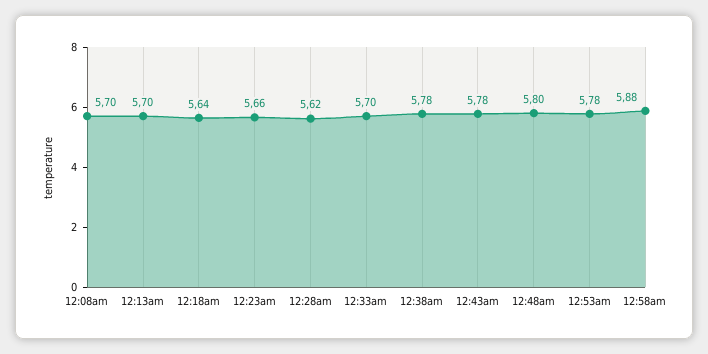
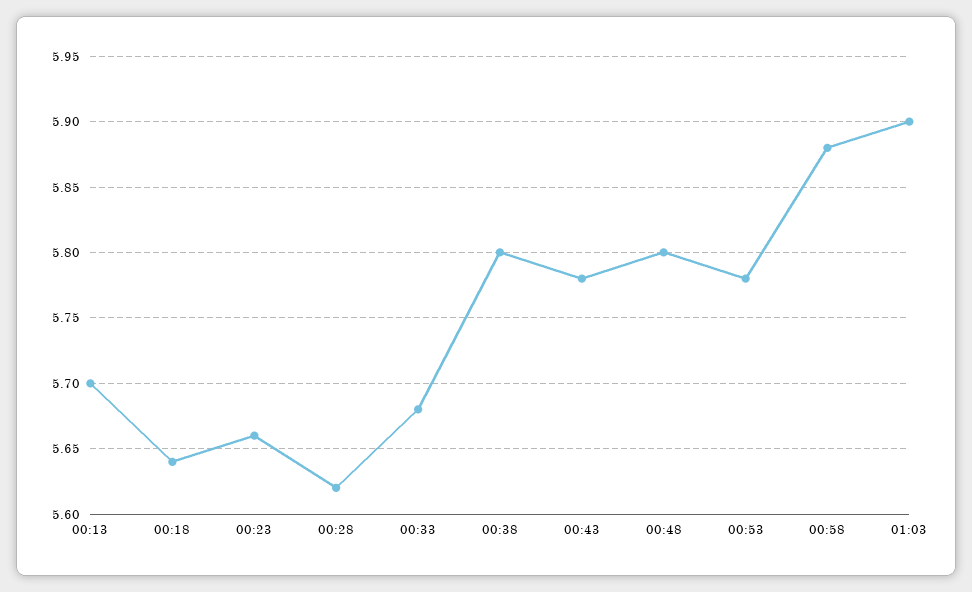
12:08am: 5.7 -> none
12:33am: 5.7 -> 5.68
12:38am: 5.78 -> 5.8
01:03: none -> 5.9

